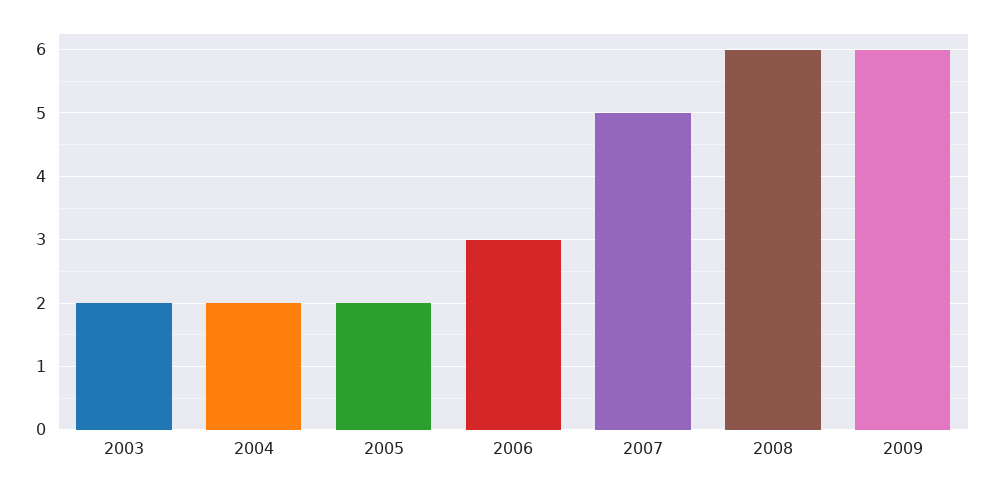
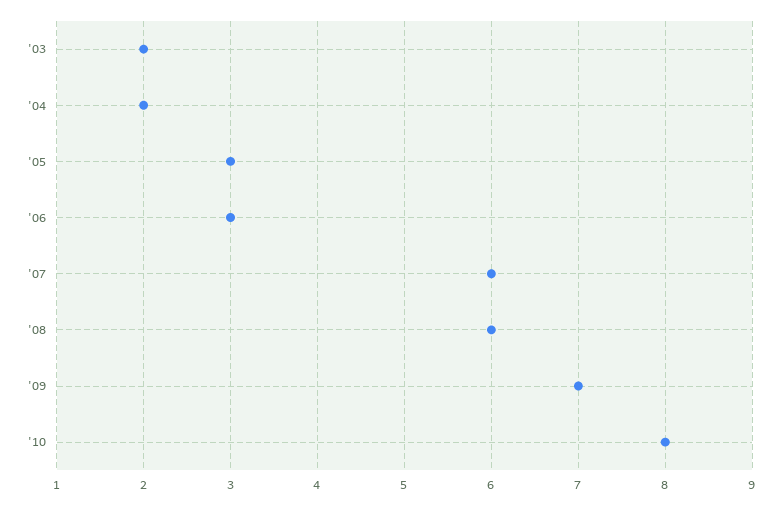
2005: 2 -> 3
2007: 5 -> 6
2009: 6 -> 7
'10: none -> 8

